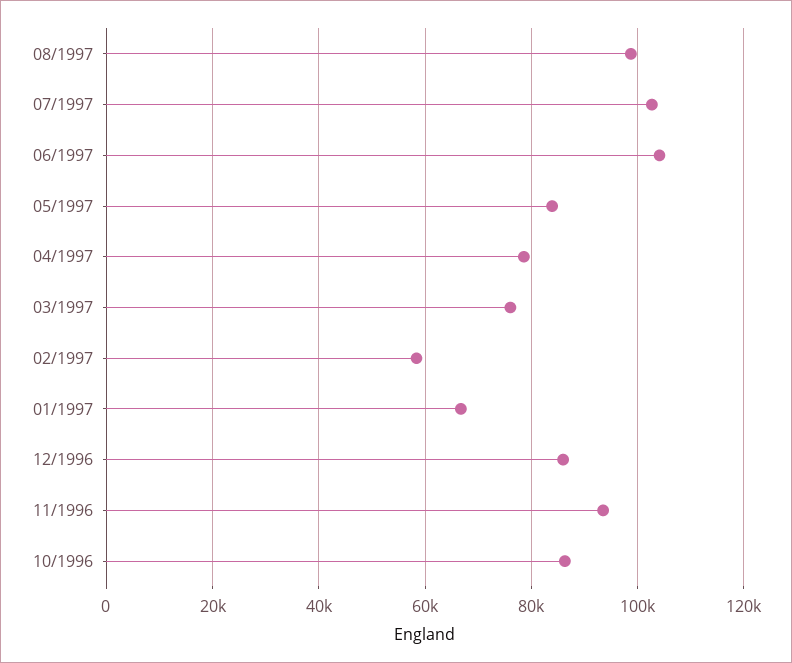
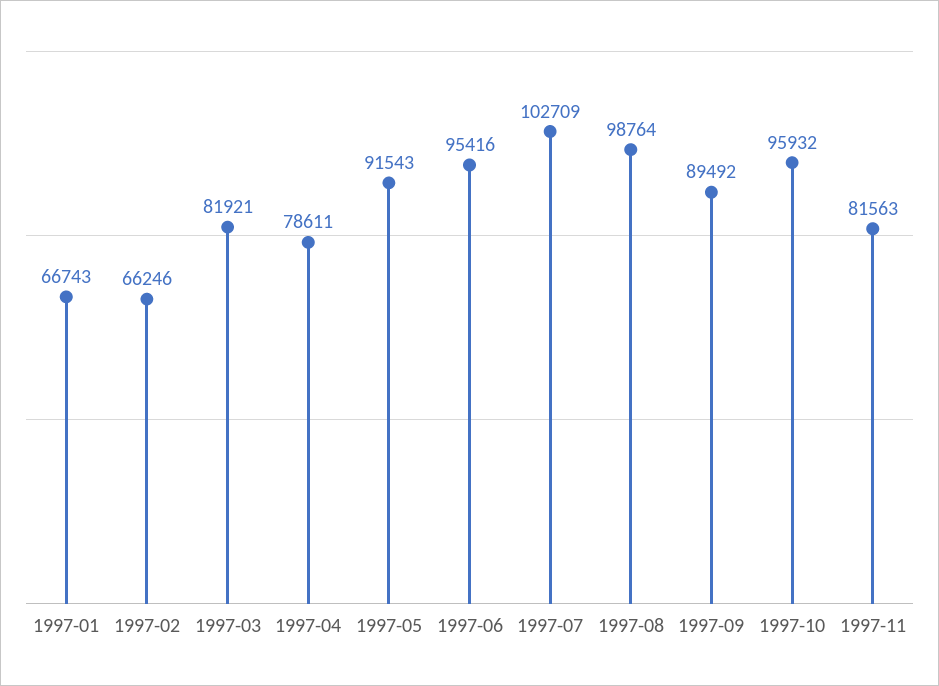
06/1997: 104000 -> 95416
05/1997: 84000 -> 91543
03/1997: 76000 -> 81921
02/1997: 58000 -> 66246
12/1996: 86000 -> none
11/1996: 94000 -> none
10/1996: 86000 -> none
1997-09: none -> 89492
1997-10: none -> 95932
1997-11: none -> 81563

